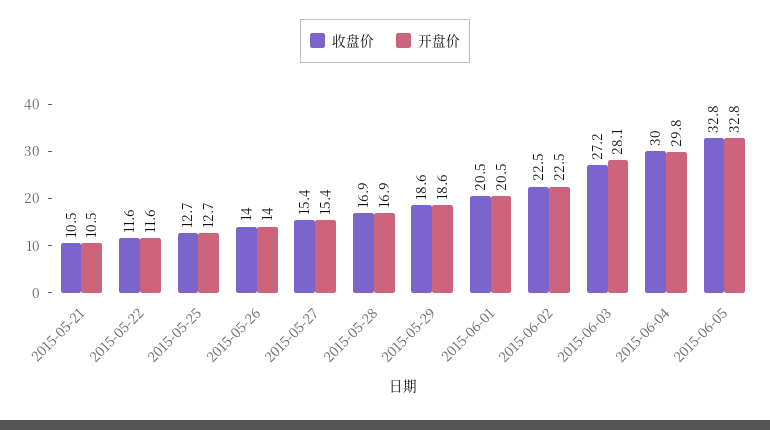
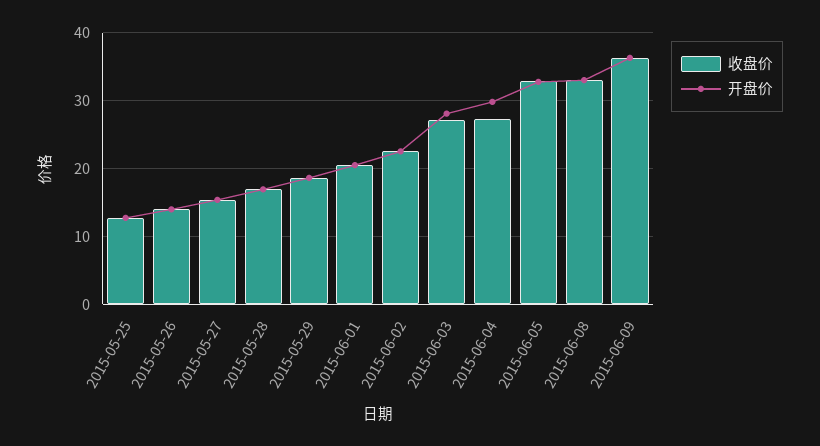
收盘价, 2015-05-21: 10.5 -> none
开盘价, 2015-05-21: 10.5 -> none
收盘价, 2015-05-22: 11.6 -> none
开盘价, 2015-05-22: 11.6 -> none
收盘价, 2015-06-04: 30 -> 27
收盘价, 2015-06-08: none -> 33
开盘价, 2015-06-08: none -> 33
收盘价, 2015-06-09: none -> 36
开盘价, 2015-06-09: none -> 36

